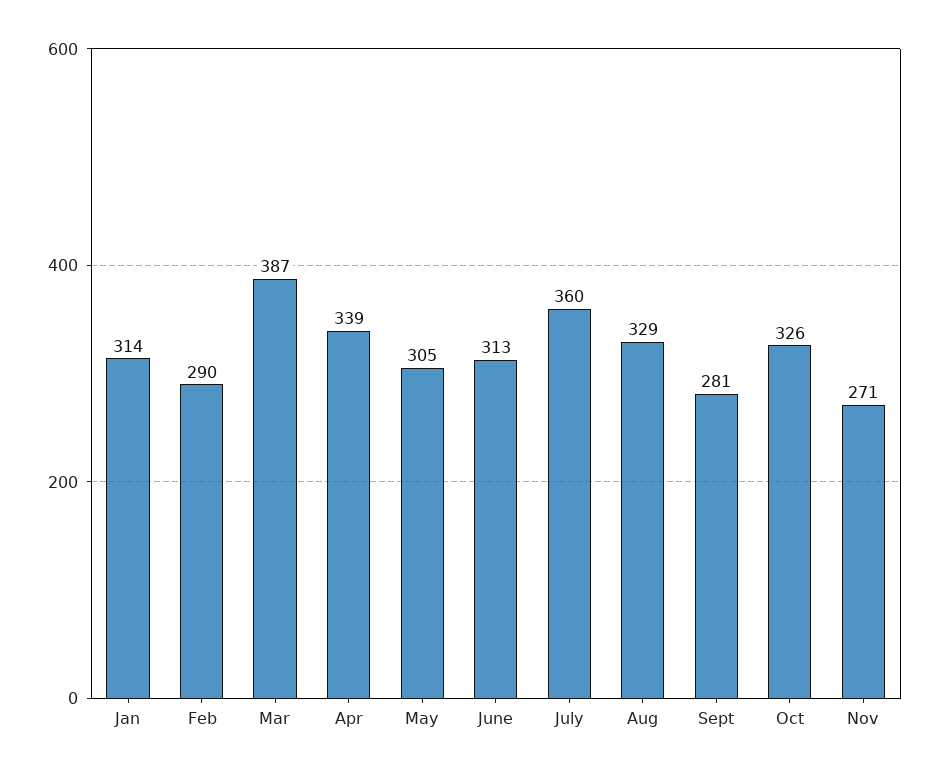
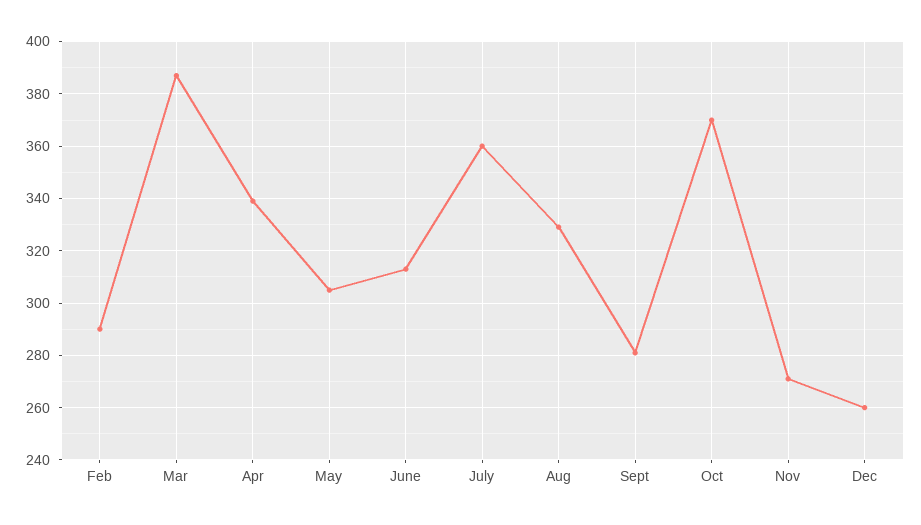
Jan: 314 -> none
Oct: 326 -> 370
Dec: none -> 260

